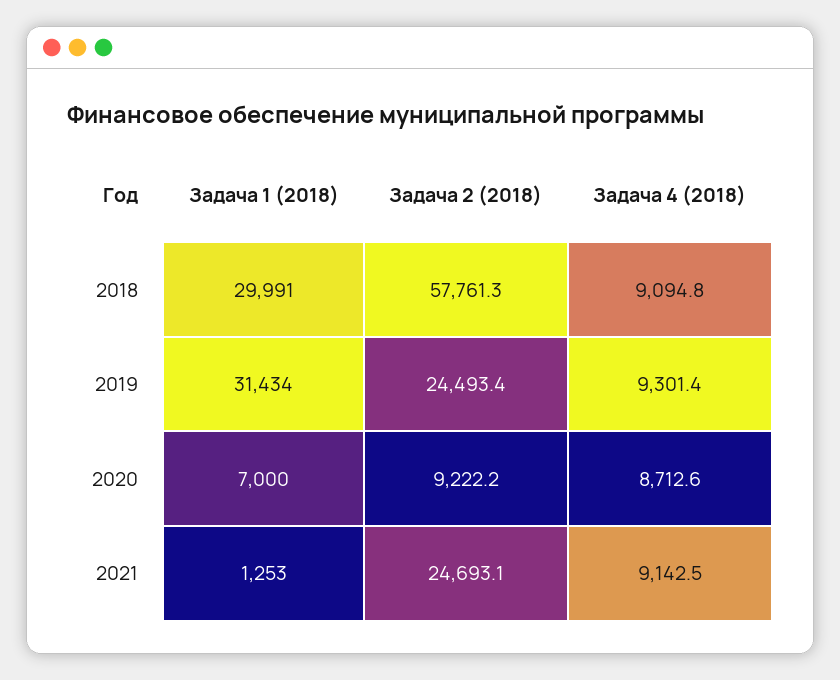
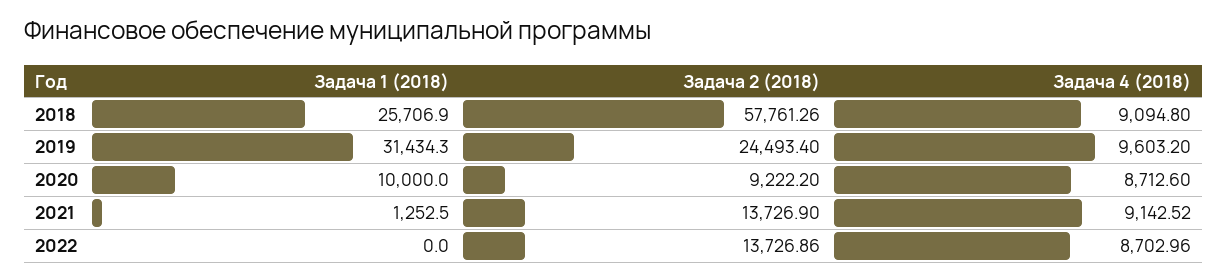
Задача 1 (2018), 2018: 29991 -> 25706.9
Задача 4 (2018), 2019: 9301.4 -> 9603.2
Задача 1 (2018), 2020: 7000 -> 10000
Задача 2 (2018), 2021: 24693.1 -> 13726.9
Задача 1 (2018), 2022: none -> 0
Задача 2 (2018), 2022: none -> 13726.86
Задача 4 (2018), 2022: none -> 8702.96

